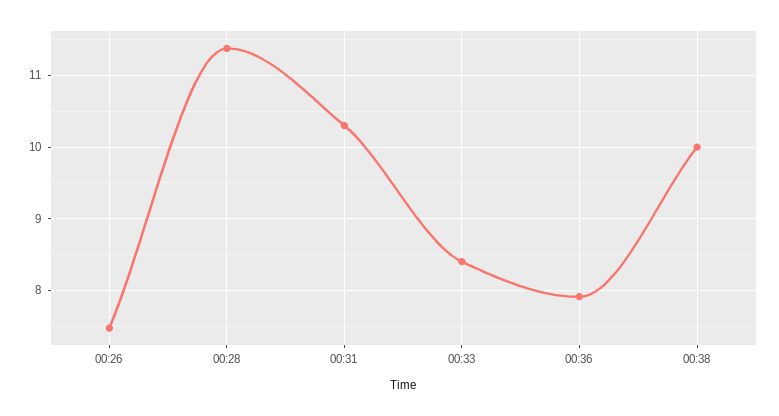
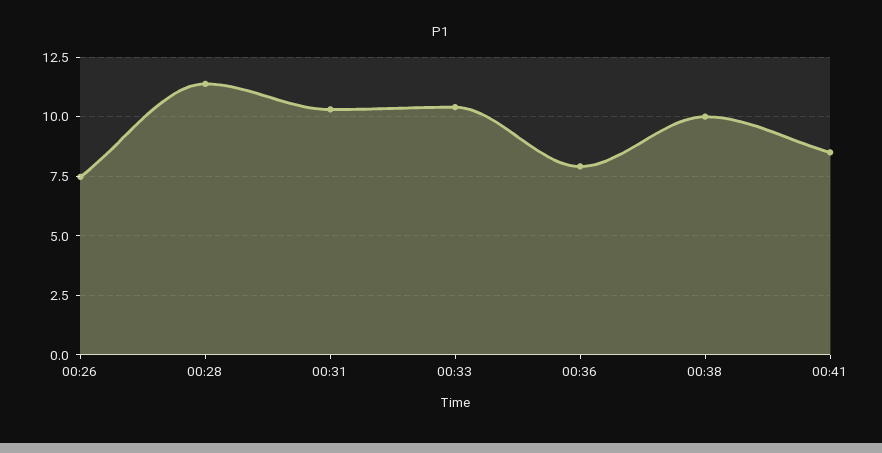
00:33: 8.4 -> 10.5
00:41: none -> 8.5

